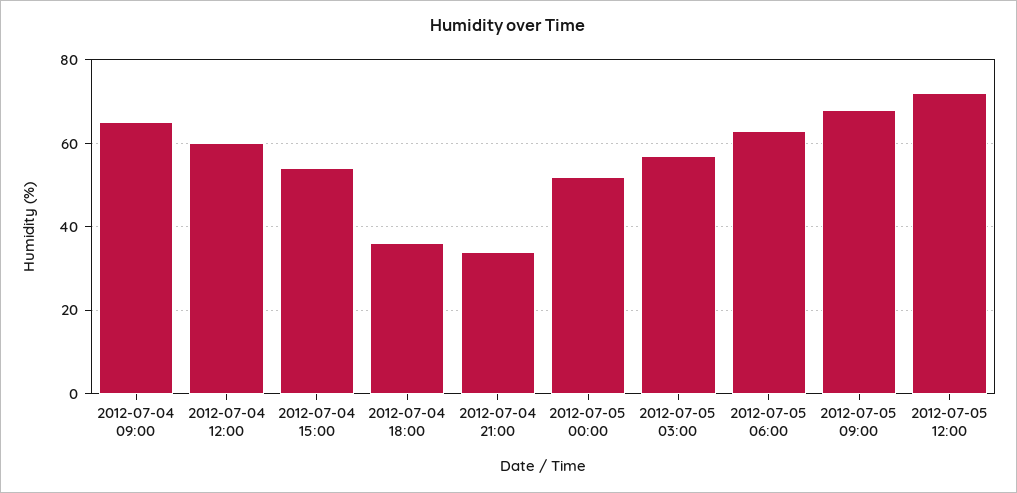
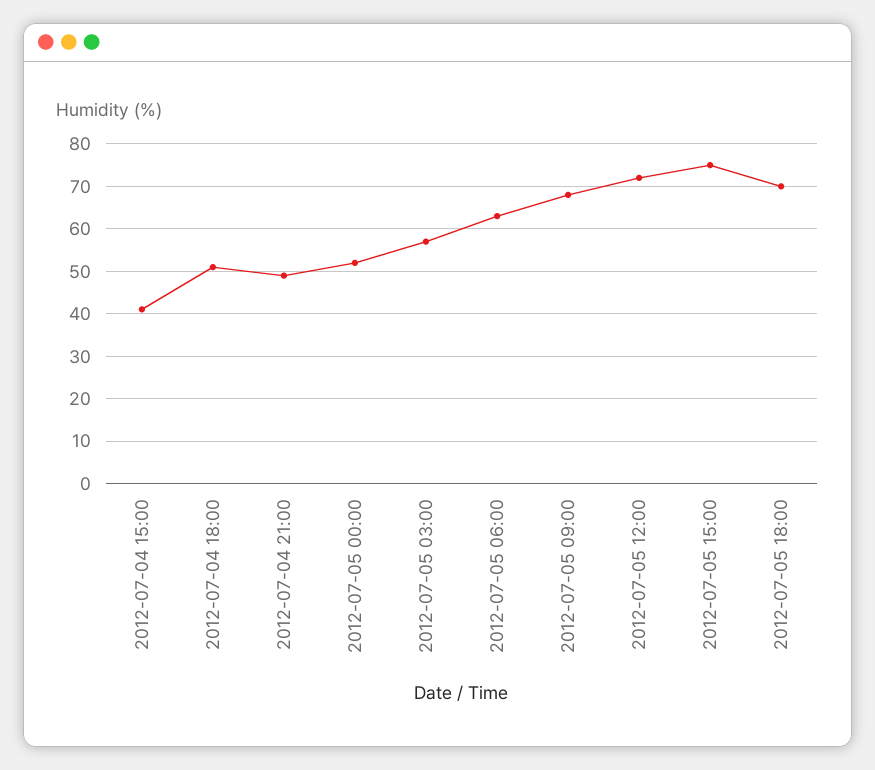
2012-07-04 09:00: 65 -> none
2012-07-04 12:00: 60 -> none
2012-07-04 15:00: 55 -> 40
2012-07-04 18:00: 35 -> 50
2012-07-04 21:00: 35 -> 50
2012-07-05 15:00: none -> 75
2012-07-05 18:00: none -> 70

